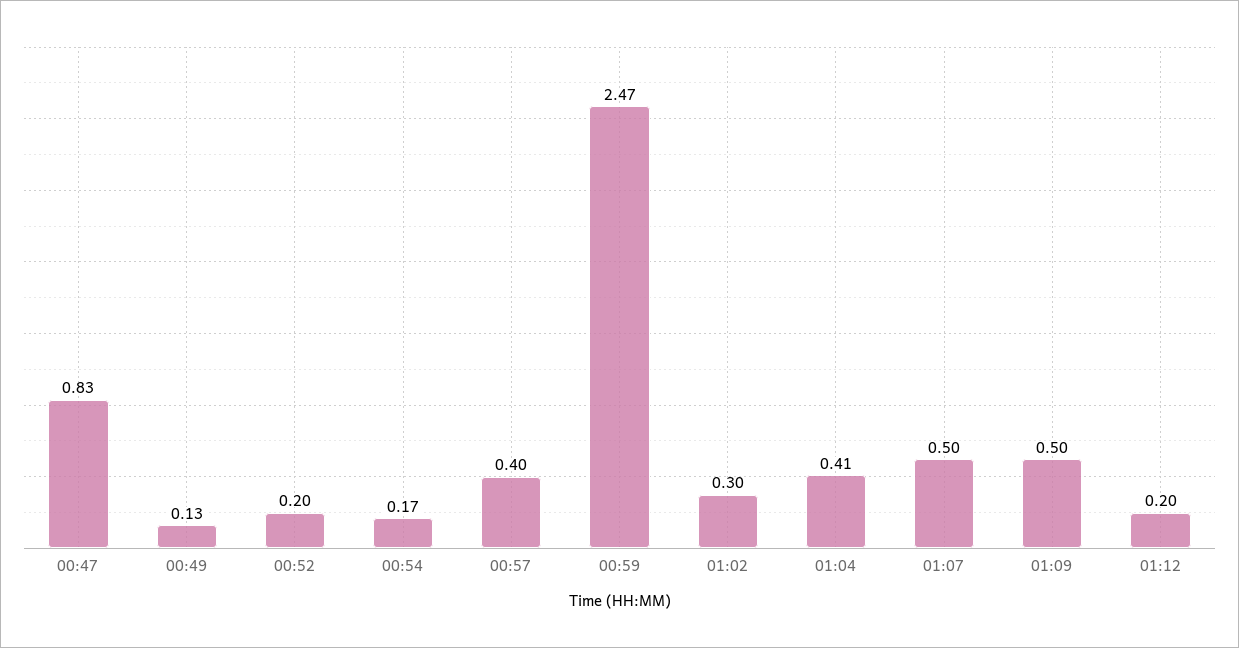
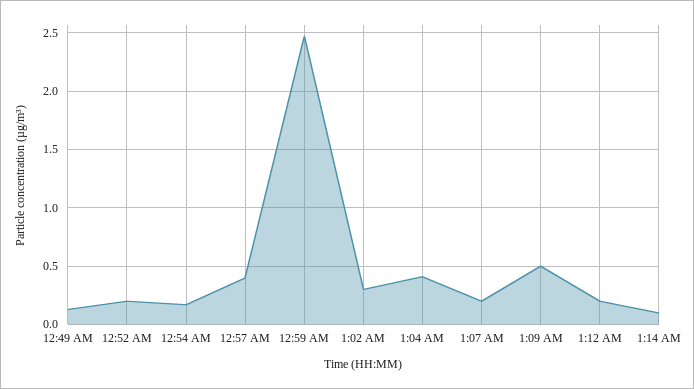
00:47: 0.83 -> none
01:07: 0.5 -> 0.2
1:14 AM: none -> 0.1

